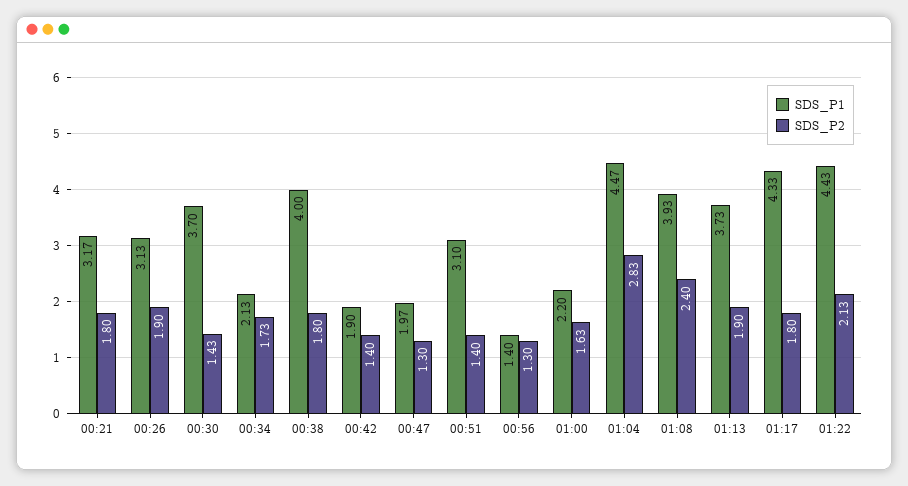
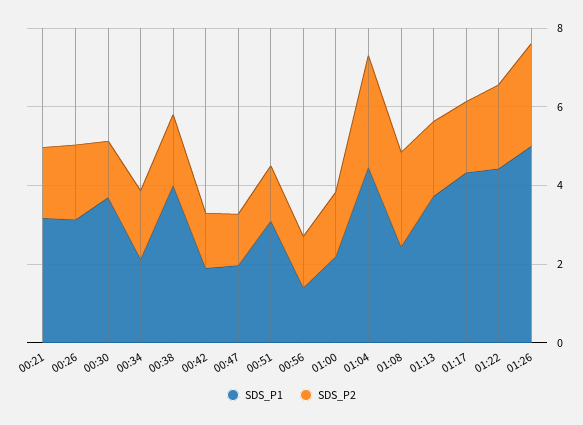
SDS_P1, 01:08: 3.93 -> 2.5
SDS_P1, 01:26: none -> 5
SDS_P2, 01:26: none -> 2.5

